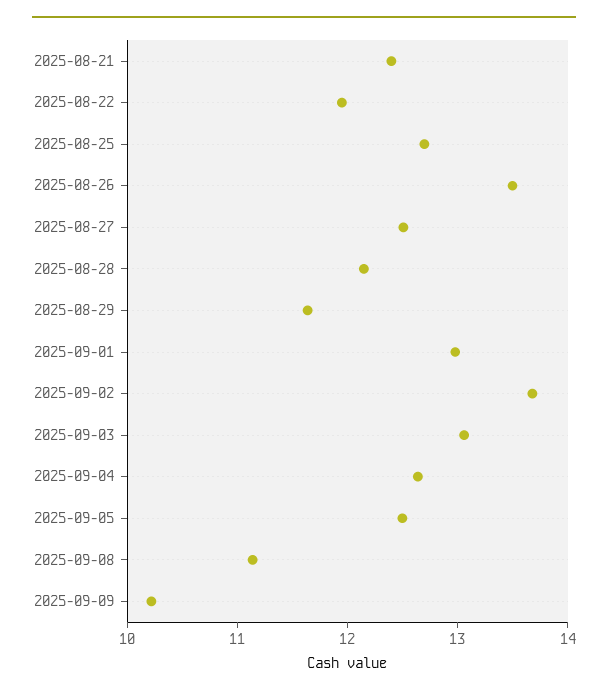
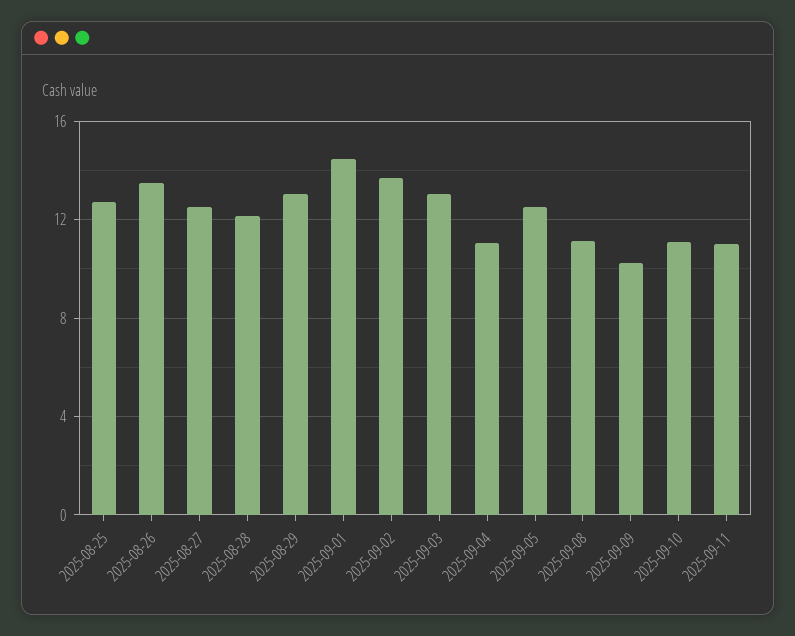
2025-08-21: 12.4 -> none
2025-08-22: 12 -> none
2025-08-29: 11.6 -> 13
2025-09-01: 13 -> 14.5
2025-09-04: 12.6 -> 11
2025-09-10: none -> 11
2025-09-11: none -> 11

